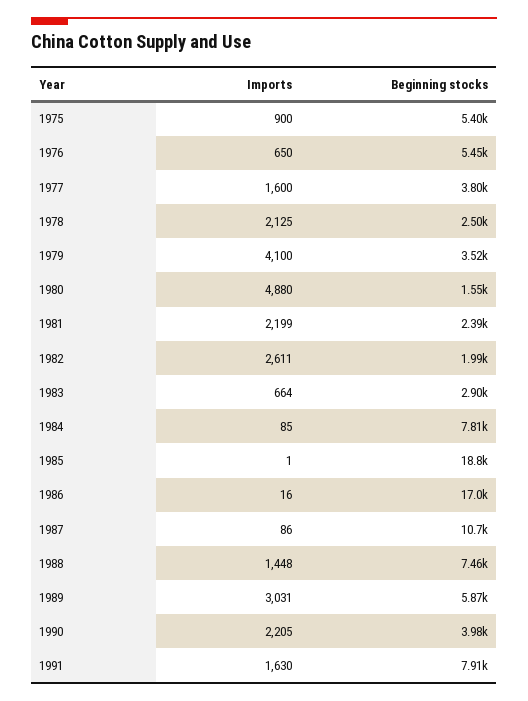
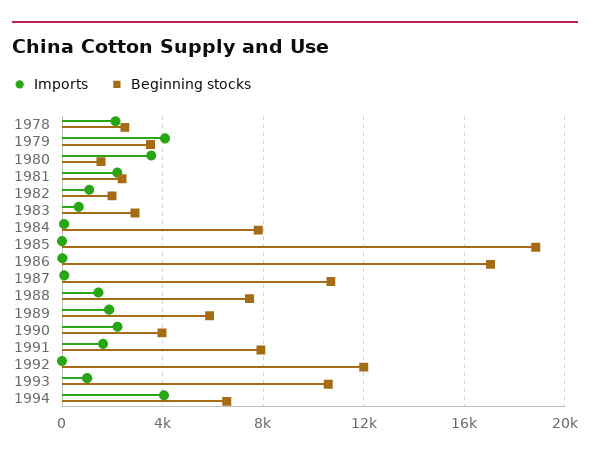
Imports, 1975: 900 -> none
Beginning stocks, 1975: 5400 -> none
Imports, 1976: 650 -> none
Beginning stocks, 1976: 5450 -> none
Imports, 1977: 1600 -> none
Beginning stocks, 1977: 3800 -> none
Imports, 1980: 4880 -> 3500
Imports, 1982: 2611 -> 1000
Imports, 1989: 3031 -> 2000
Imports, 1992: none -> 0
Beginning stocks, 1992: none -> 12000
Imports, 1993: none -> 1000
Beginning stocks, 1993: none -> 10500
Imports, 1994: none -> 4000
Beginning stocks, 1994: none -> 6500

